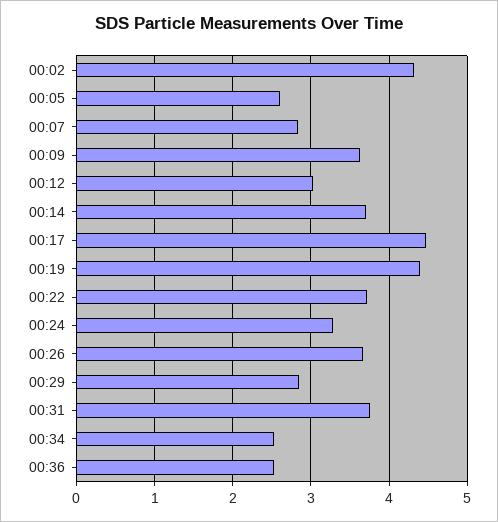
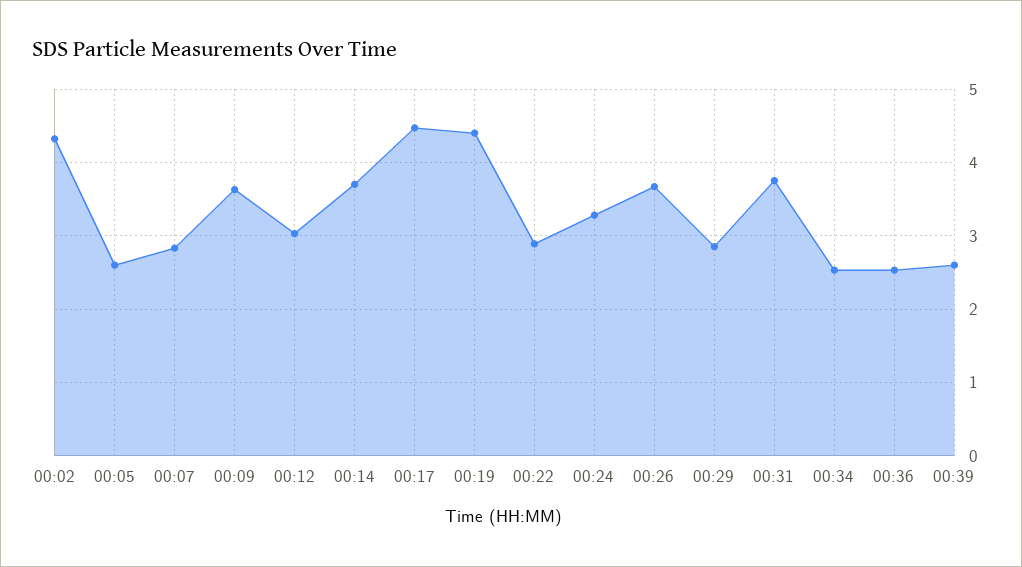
00:22: 3.7 -> 2.9
00:39: none -> 2.6

